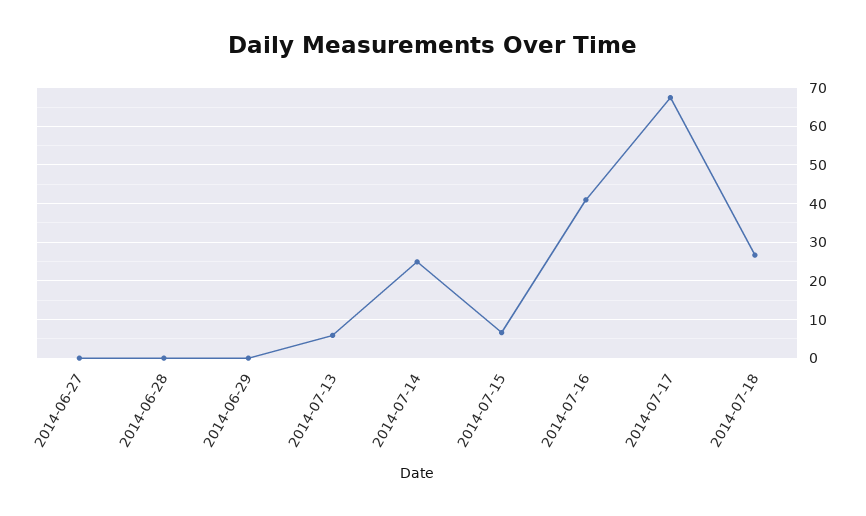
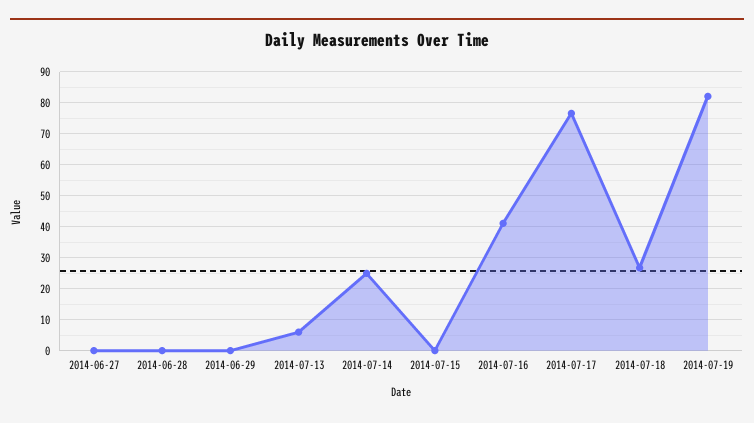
2014-07-15: 6 -> 0
2014-07-17: 68 -> 76
2014-07-19: none -> 82

